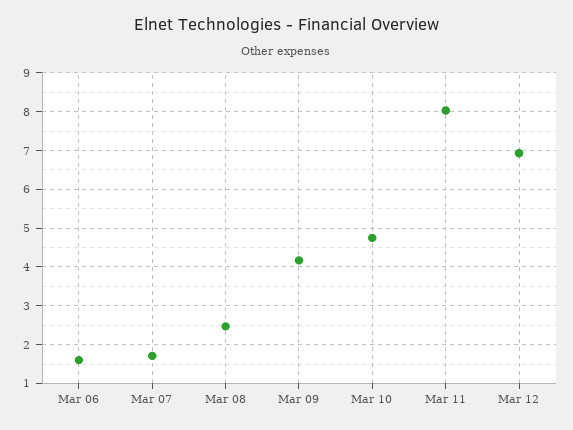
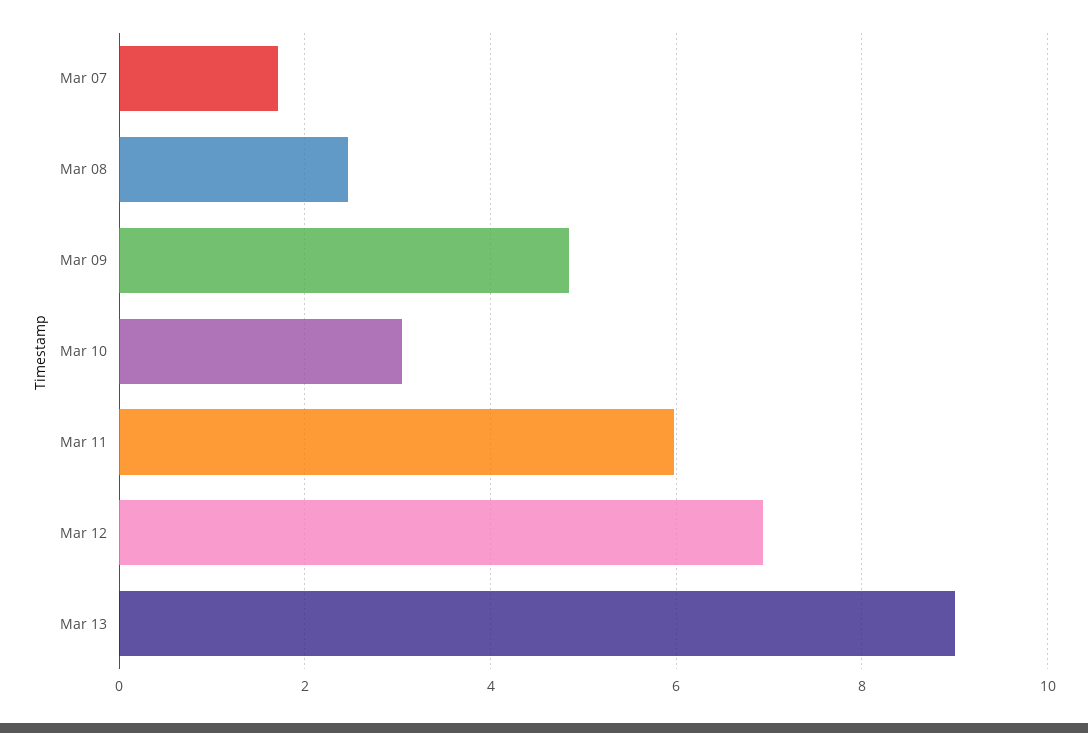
Mar 06: 1.6 -> none
Mar 09: 4.2 -> 4.8
Mar 10: 4.8 -> 3
Mar 11: 8 -> 6
Mar 13: none -> 9

